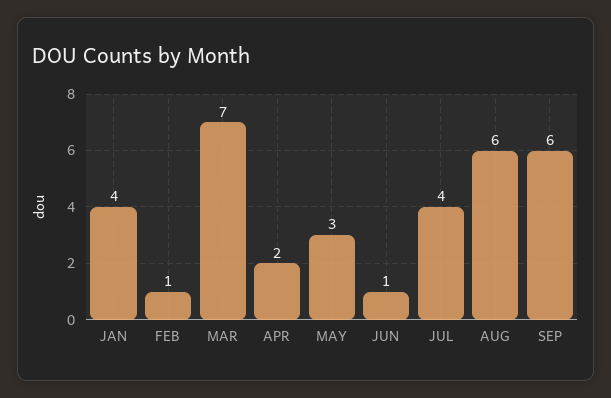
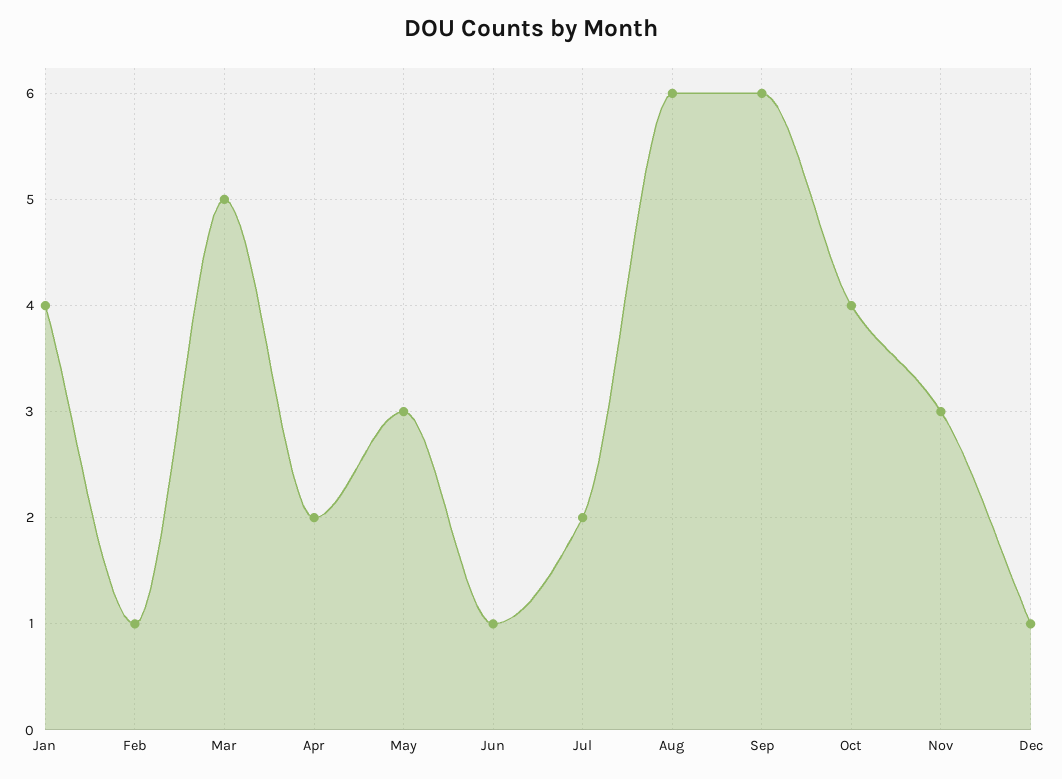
MAR: 7 -> 5
JUL: 4 -> 2
Oct: none -> 4
Nov: none -> 3
Dec: none -> 1

